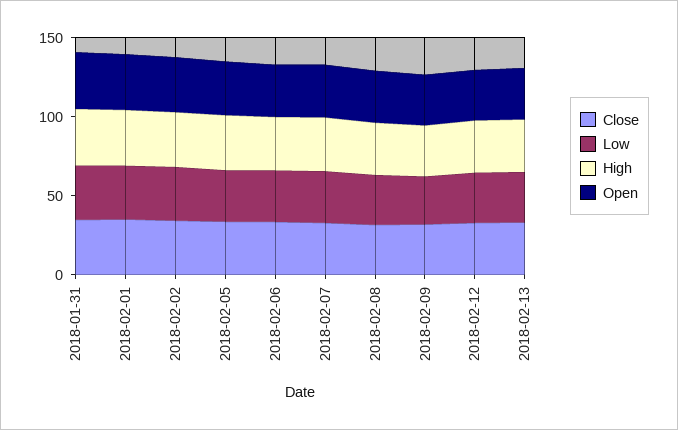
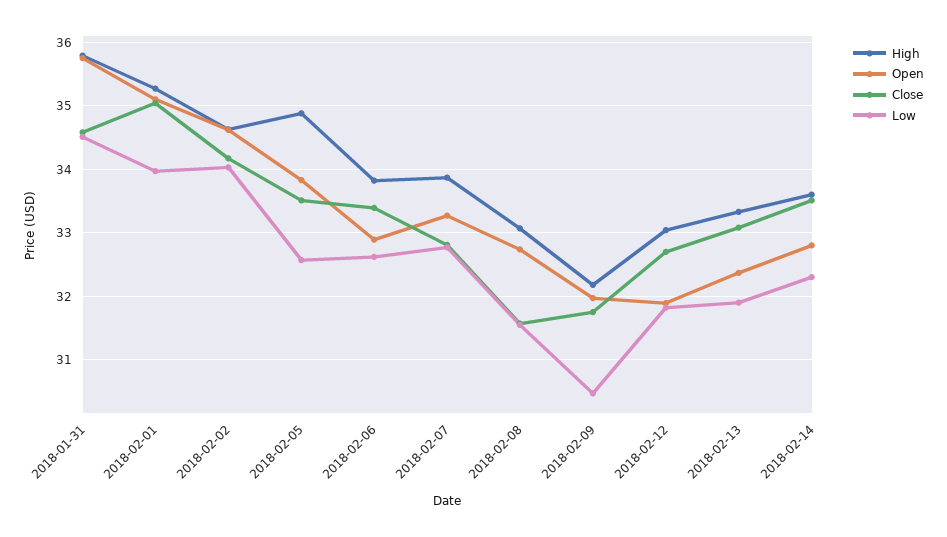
High, 2018-02-14: none -> 33.6
Open, 2018-02-14: none -> 32.8
Close, 2018-02-14: none -> 33.5
Low, 2018-02-14: none -> 32.3

